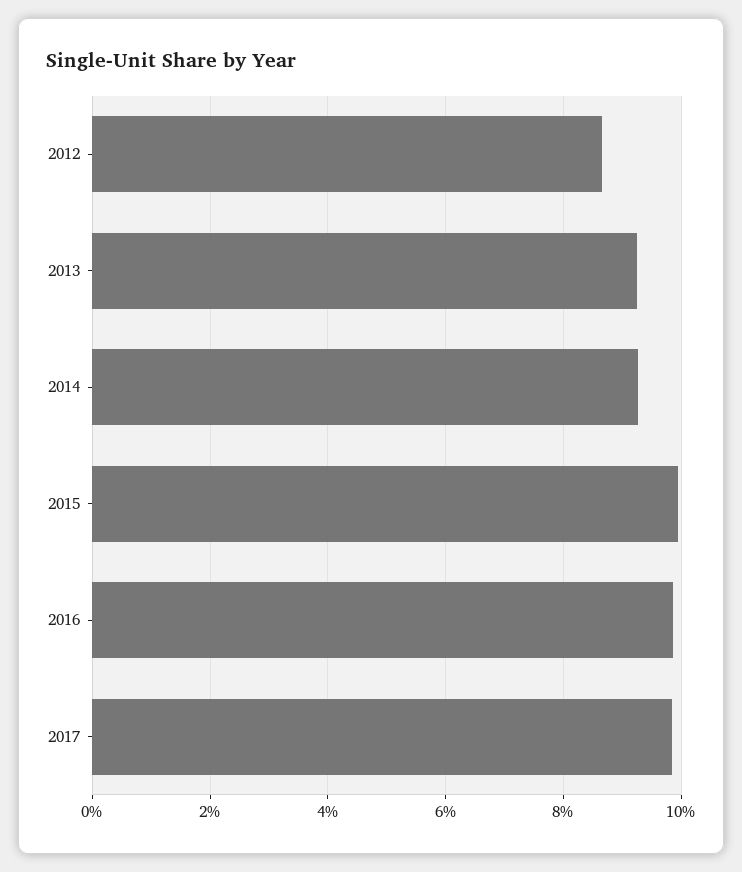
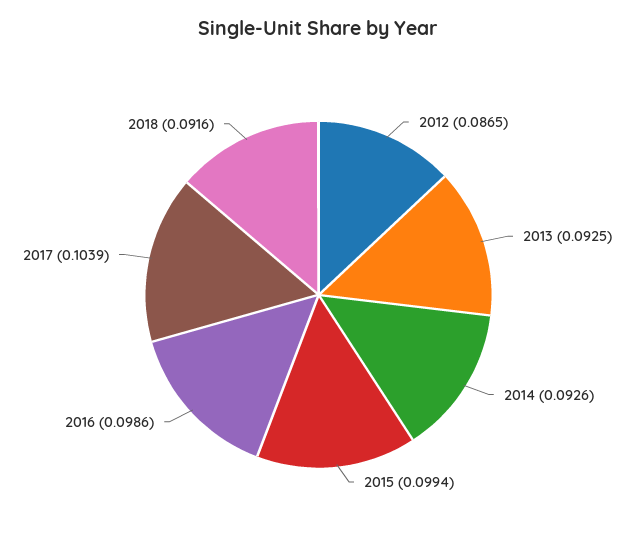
2017: 0.098 -> 0.1039
2018: none -> 0.0916

